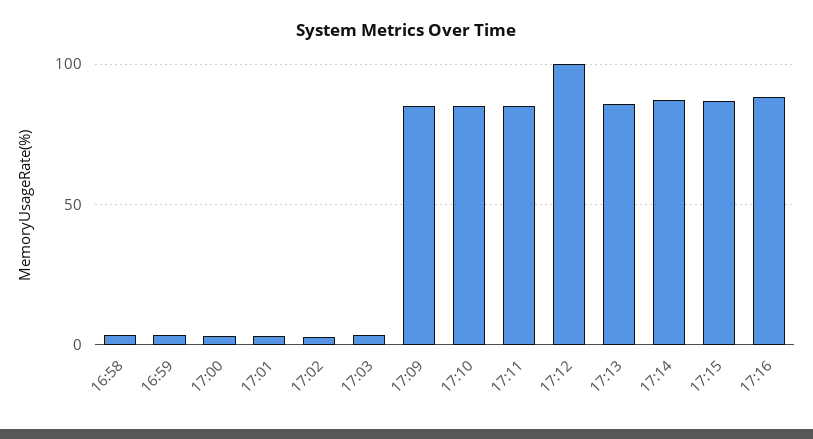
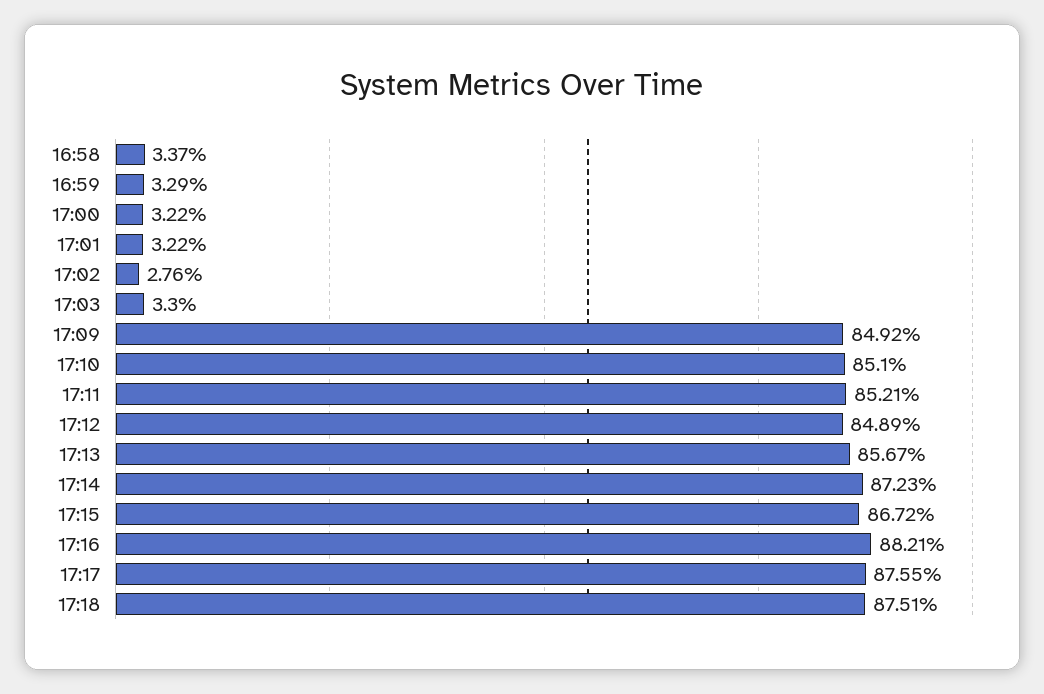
17:12: 100 -> 84.89
17:17: none -> 87.55
17:18: none -> 87.51

